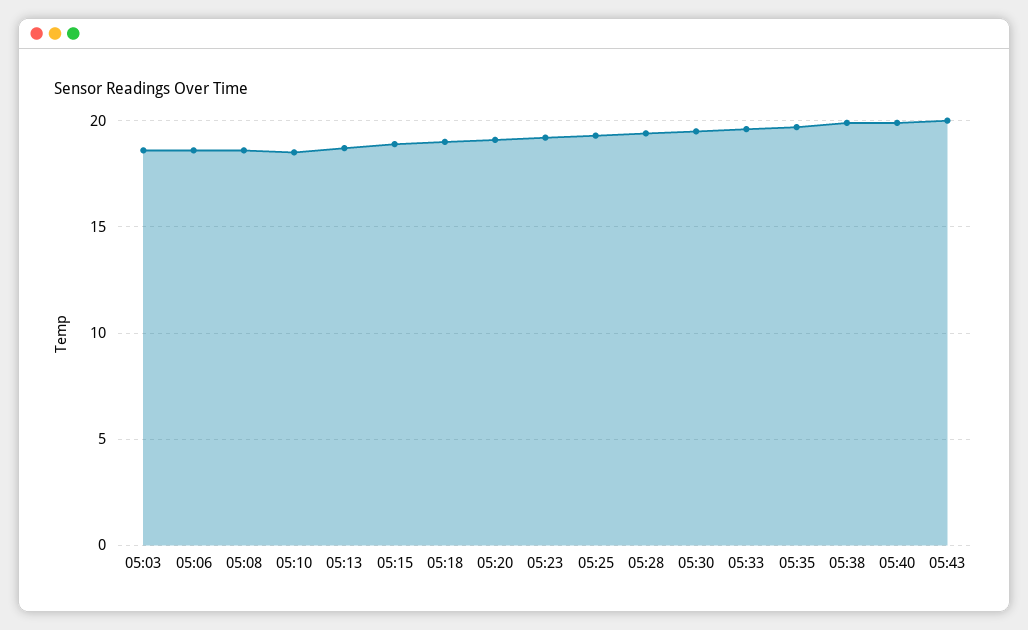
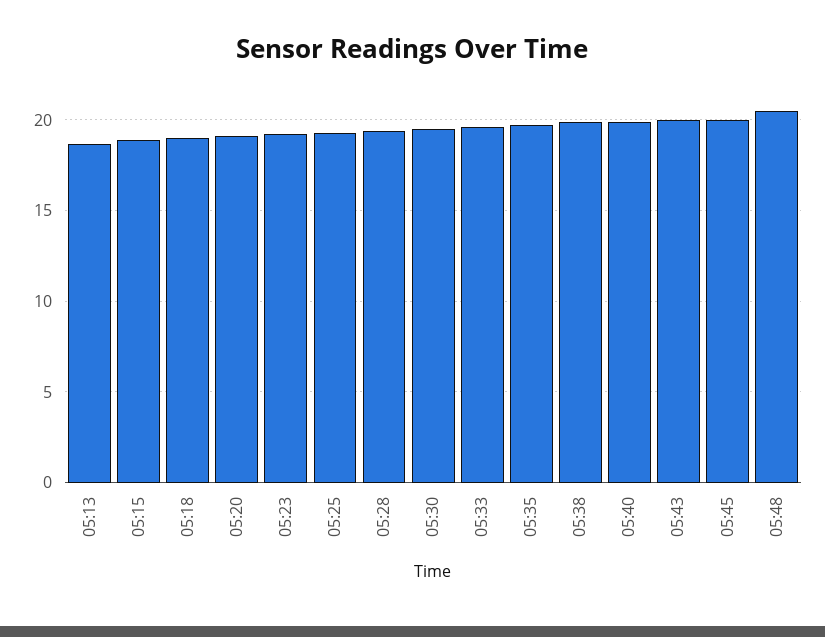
05:03: 18.5 -> none
05:06: 18.5 -> none
05:08: 18.5 -> none
05:10: 18.5 -> none
05:45: none -> 20
05:48: none -> 20.5

